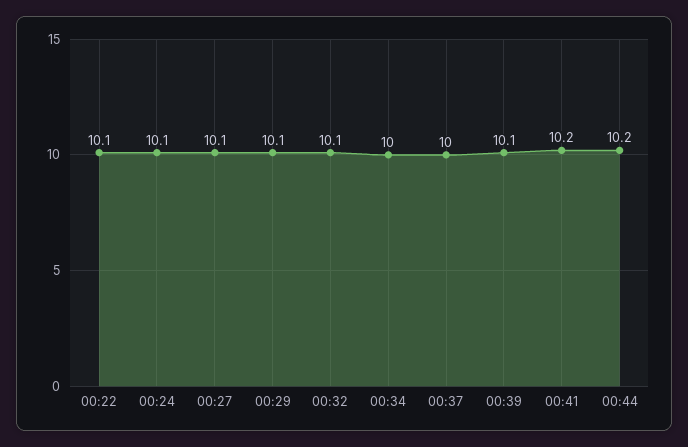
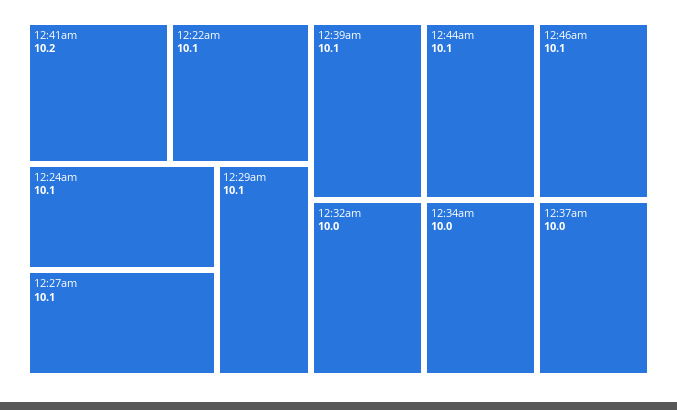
00:32: 10.1 -> 10
00:44: 10.2 -> 10.1
12:46am: none -> 10.1

